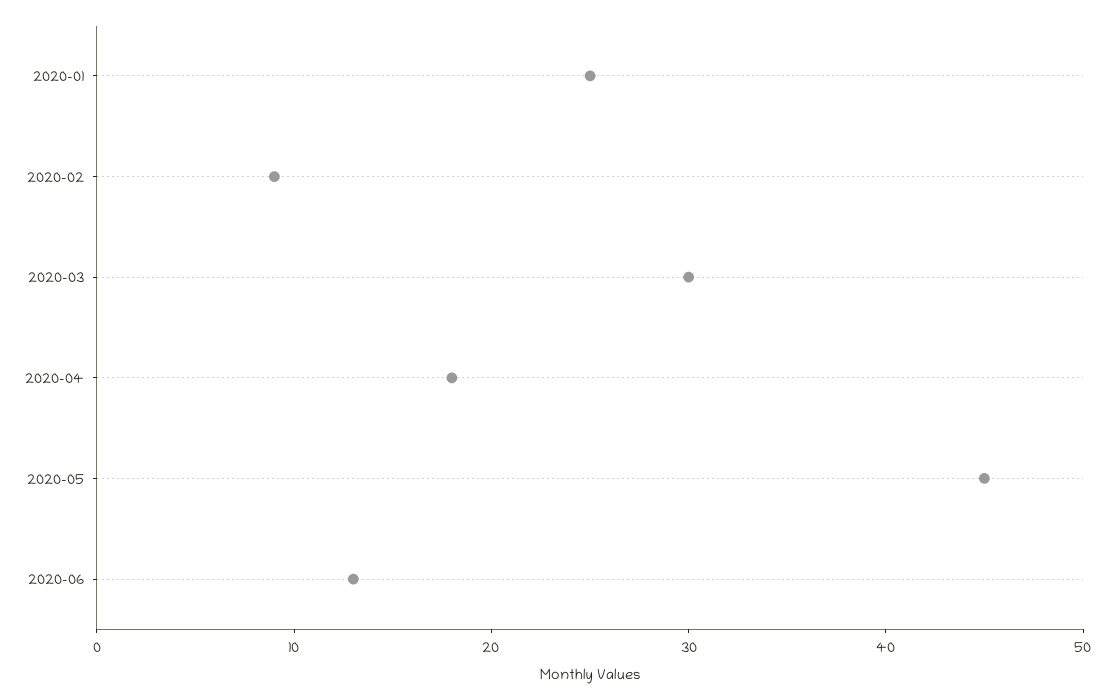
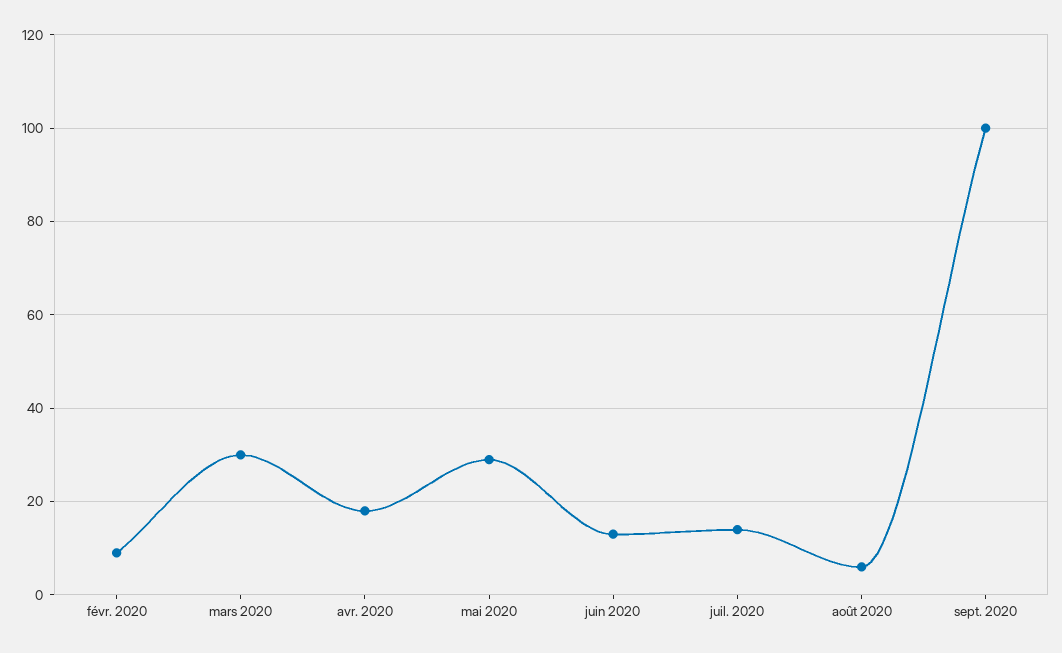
2020-01: 25 -> none
2020-05: 45 -> 30
juil. 2020: none -> 15
août 2020: none -> 5
sept. 2020: none -> 100

